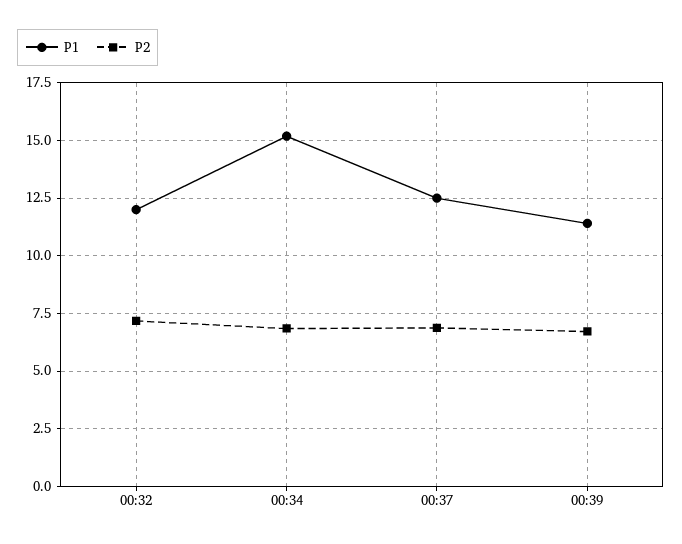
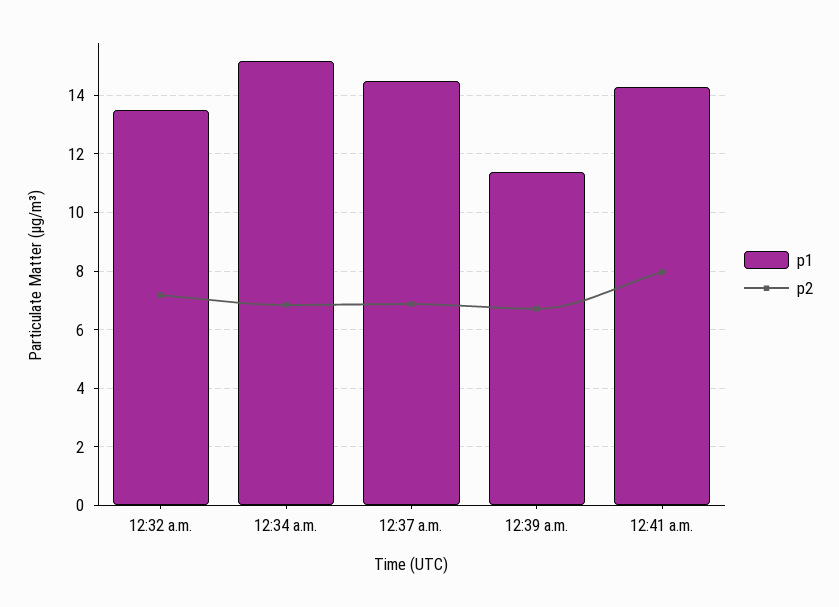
P1, 00:32: 12 -> 13.5
P1, 00:37: 12.5 -> 14.5
P1, 12:41 a.m.: none -> 14.25
P2, 12:41 a.m.: none -> 8

